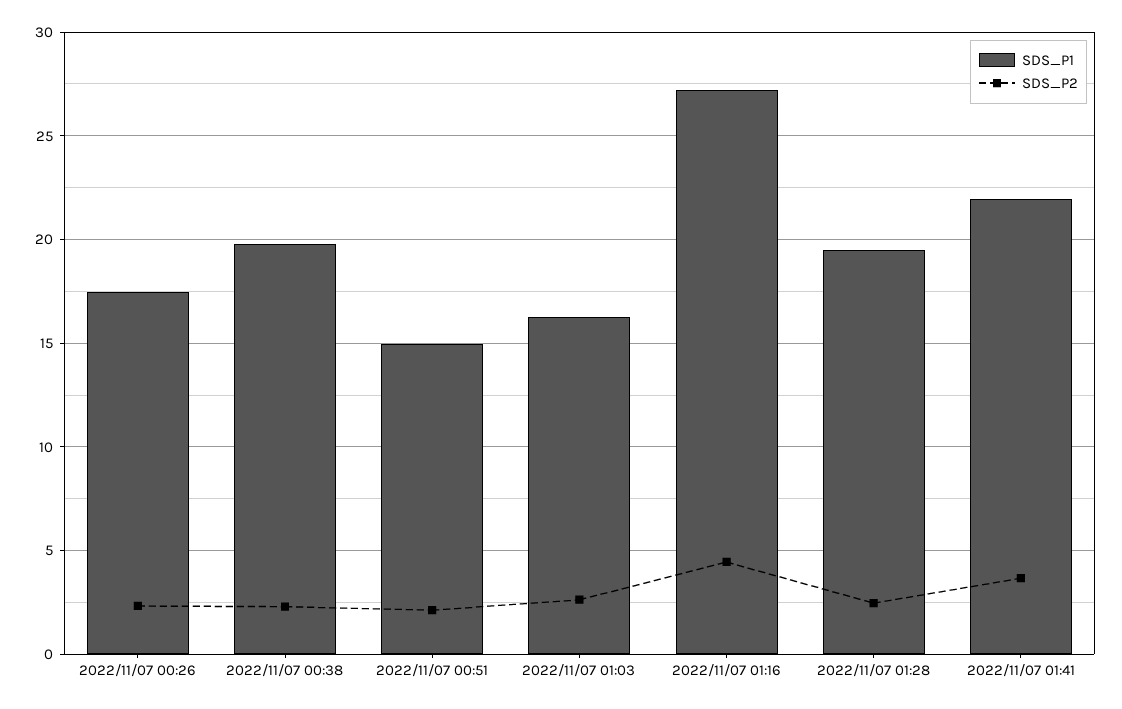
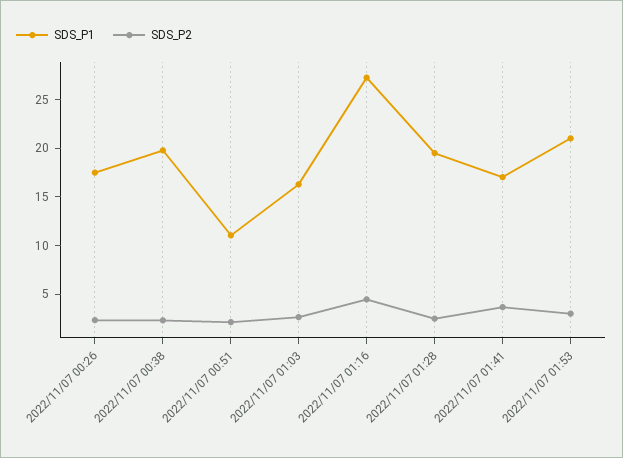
SDS_P1, 2022/11/07 00:51: 15 -> 11
SDS_P1, 2022/11/07 01:41: 22 -> 17
SDS_P1, 2022/11/07 01:53: none -> 21
SDS_P2, 2022/11/07 01:53: none -> 3

